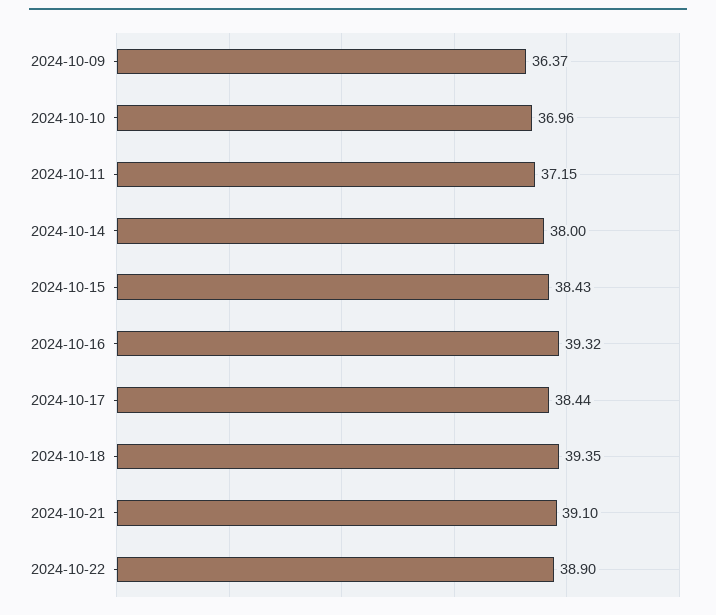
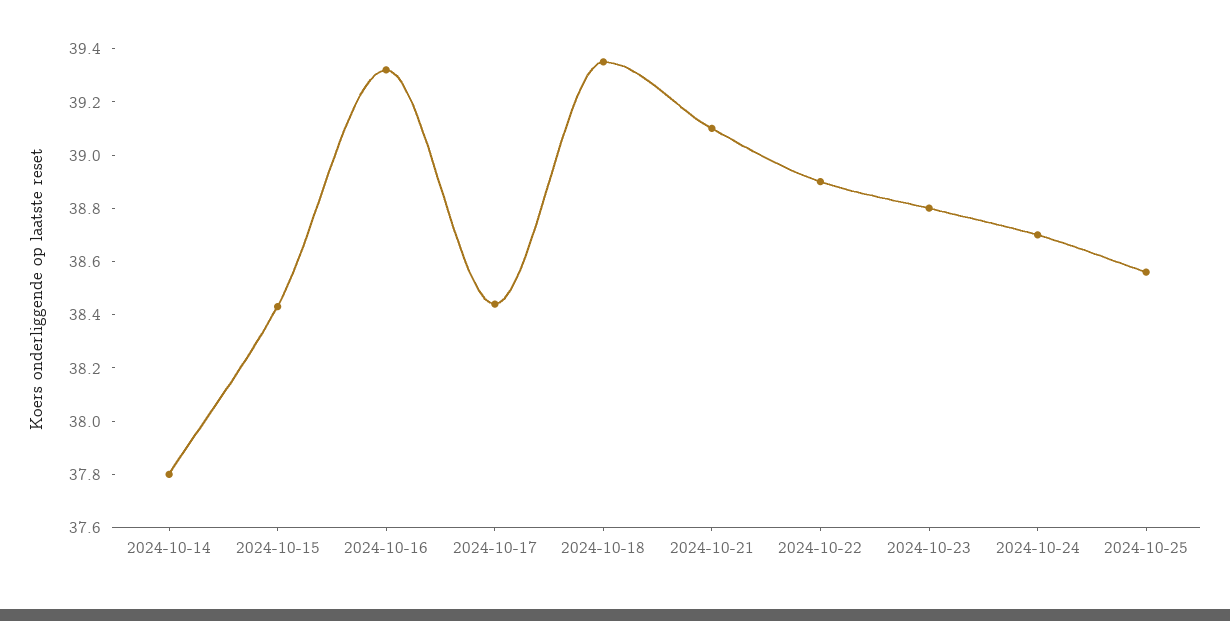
2024-10-09: 36.37 -> none
2024-10-10: 36.96 -> none
2024-10-11: 37.15 -> none
2024-10-14: 38 -> 37.8
2024-10-23: none -> 38.8
2024-10-24: none -> 38.7
2024-10-25: none -> 38.55

